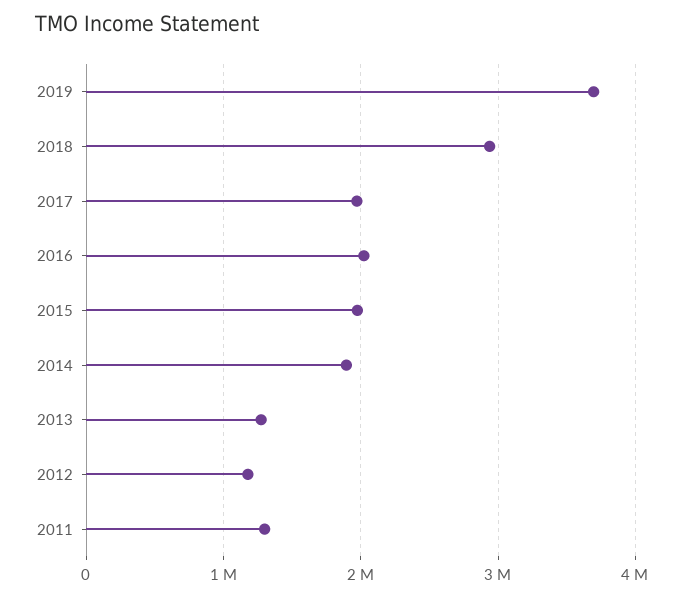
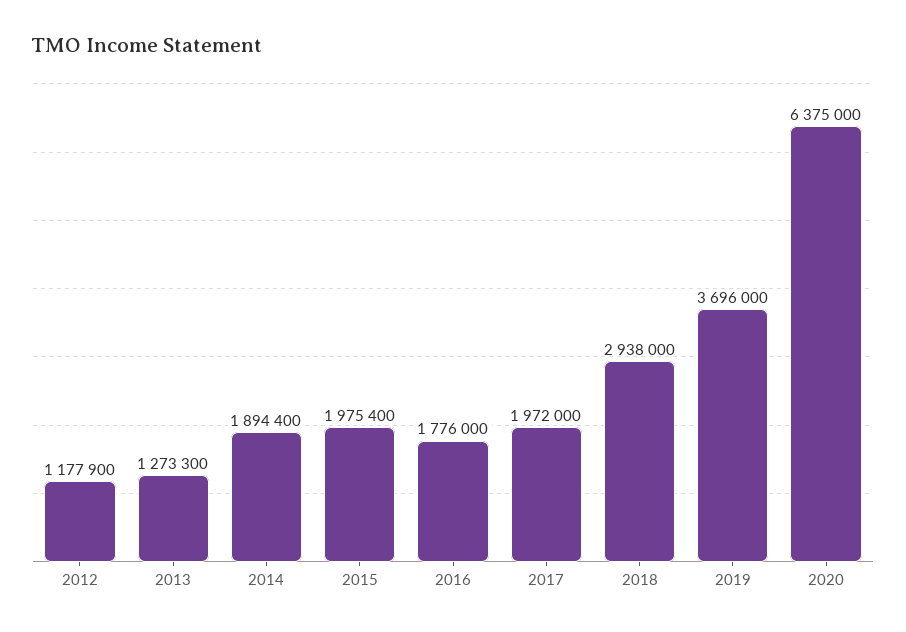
2016: 2000000 -> 1776000
2011: 1300000 -> none
2020: none -> 6375000

